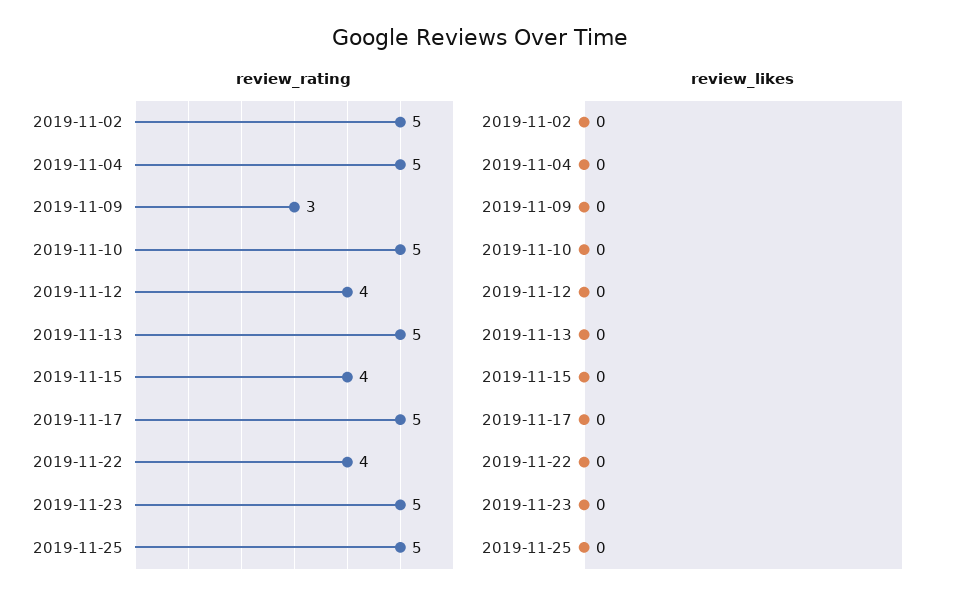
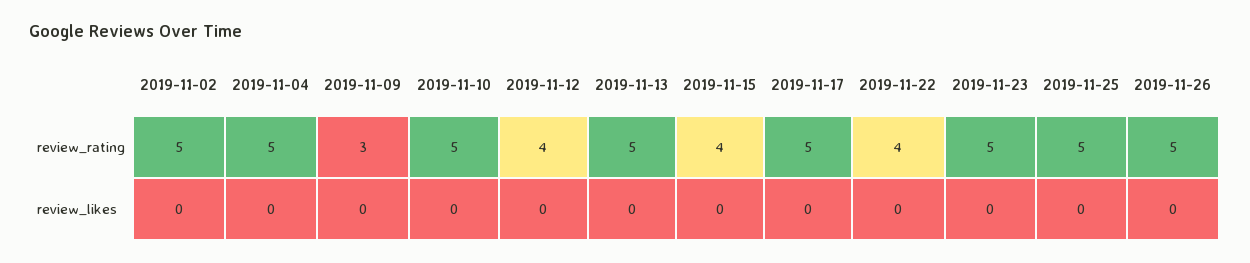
review_rating, 2019-11-26: none -> 5
review_likes, 2019-11-26: none -> 0

